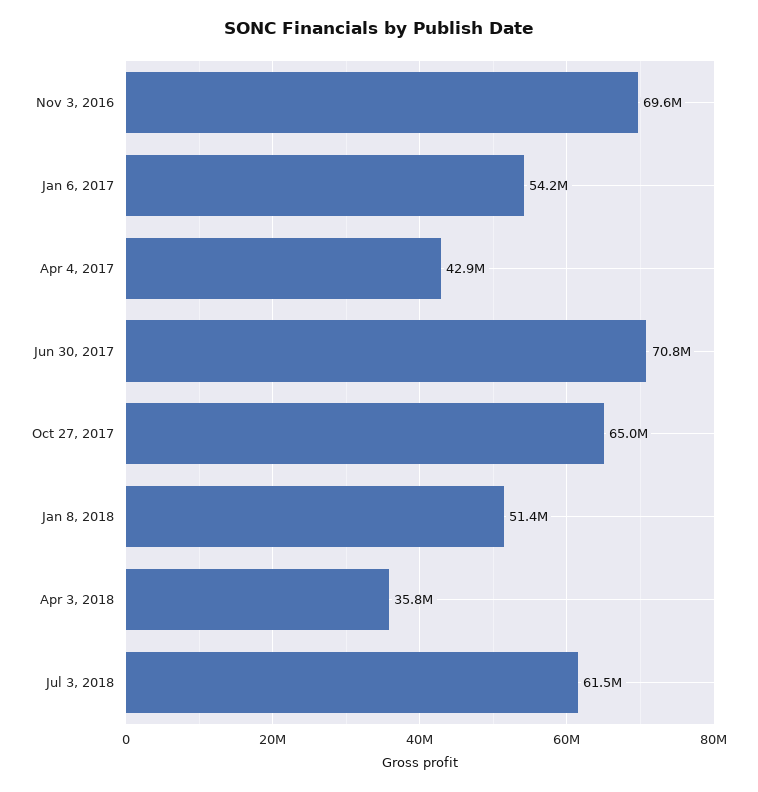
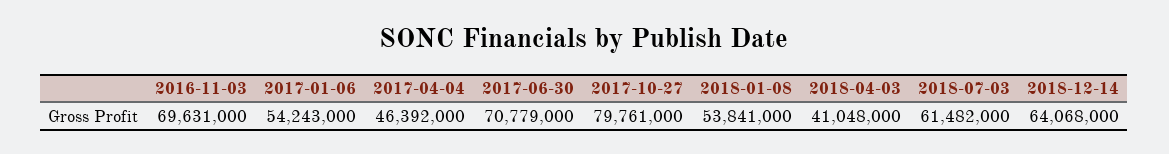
Apr 4, 2017: 42900000 -> 46392000
Oct 27, 2017: 65000000 -> 79761000
Jan 8, 2018: 51400000 -> 53841000
Apr 3, 2018: 35800000 -> 41048000
2018-12-14: none -> 64068000

